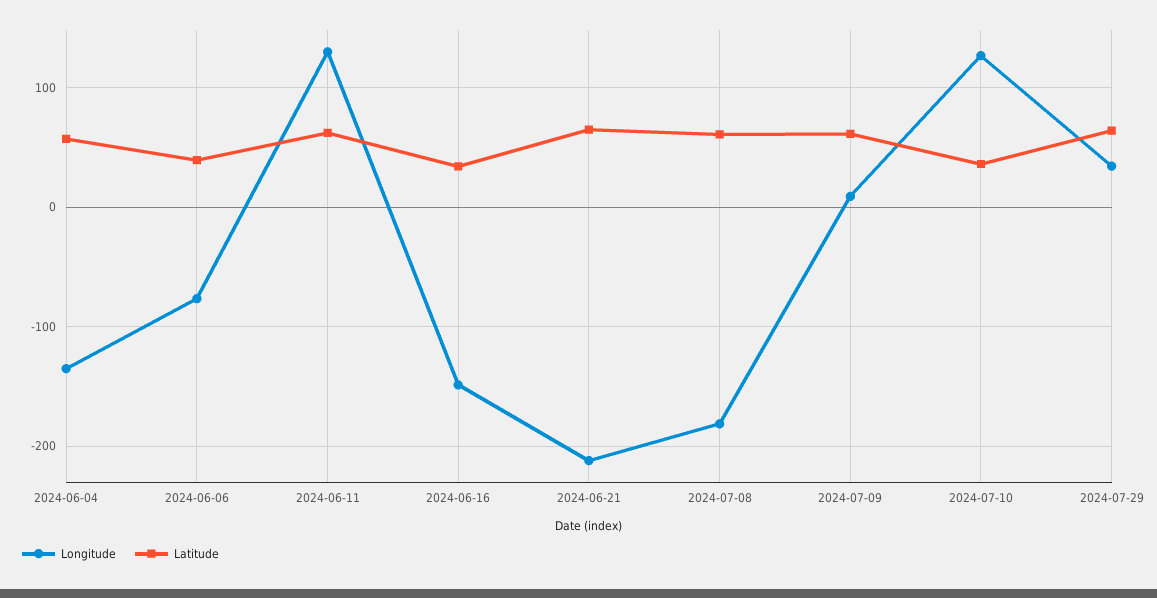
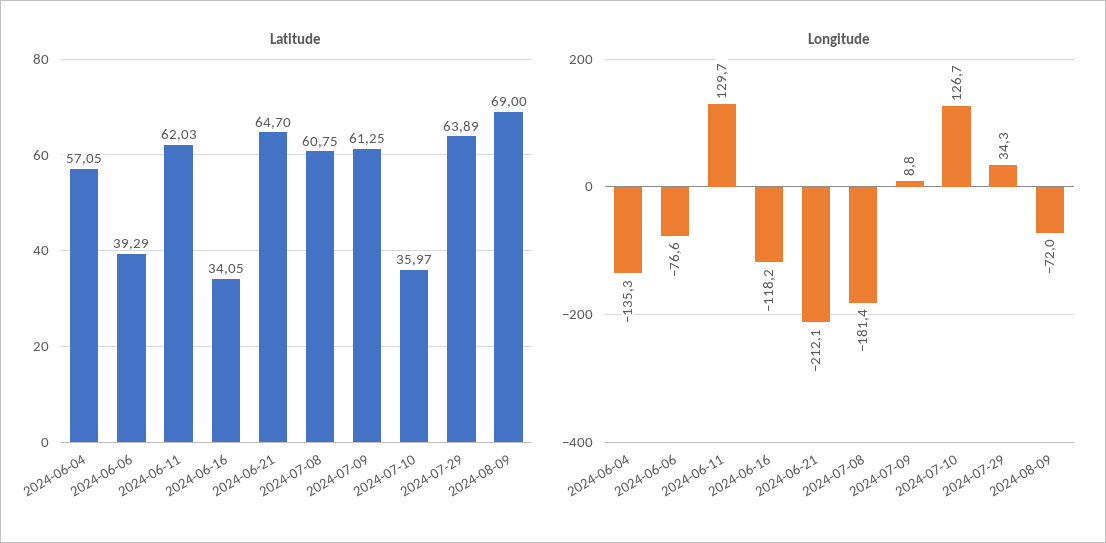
Longitude, 2024-06-16: -150 -> -118.2
Latitude, 2024-08-09: none -> 69
Longitude, 2024-08-09: none -> -72

